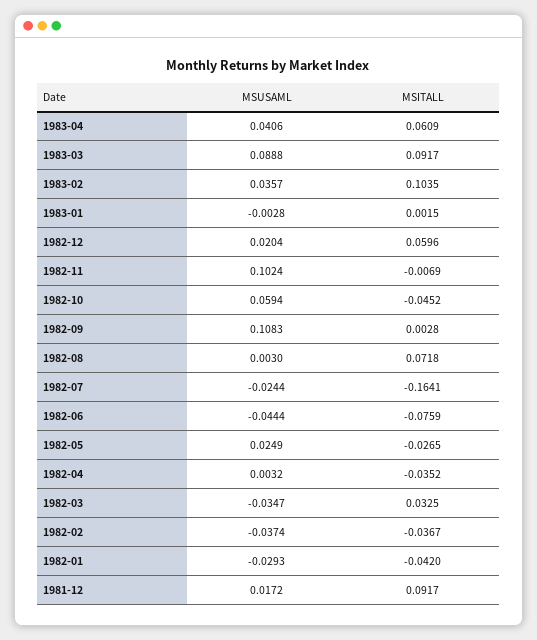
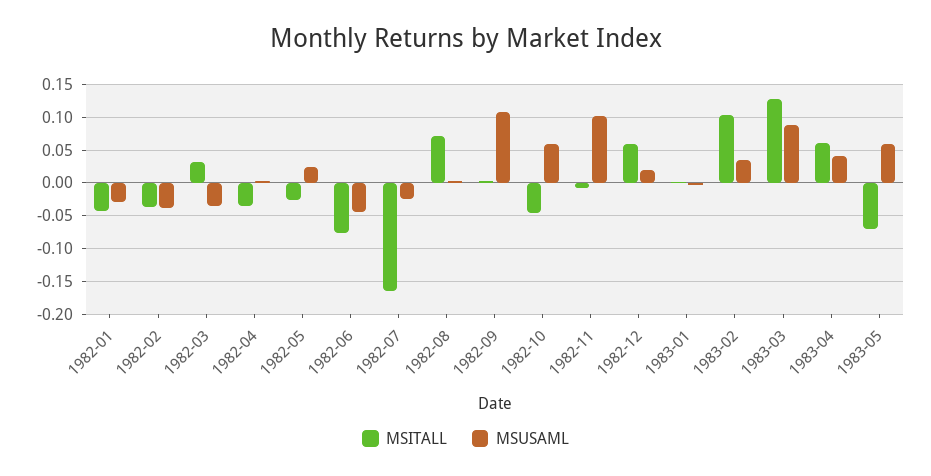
MSITALL, 1983-03: 0.0917 -> 0.13
MSUSAML, 1981-12: 0.0172 -> none
MSITALL, 1981-12: 0.0917 -> none
MSITALL, 1983-05: none -> -0.07
MSUSAML, 1983-05: none -> 0.06

